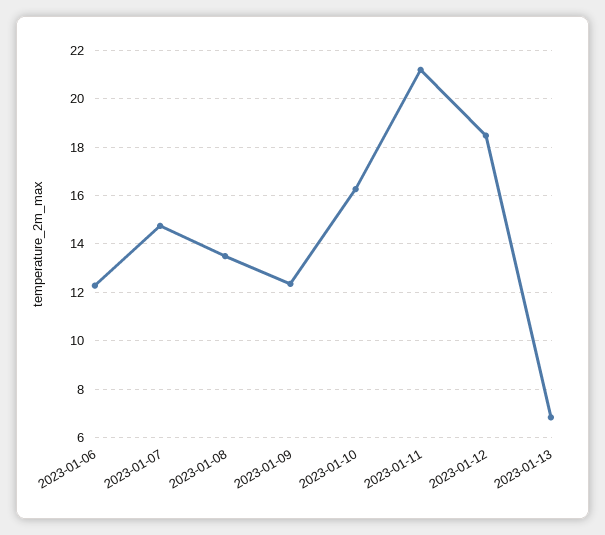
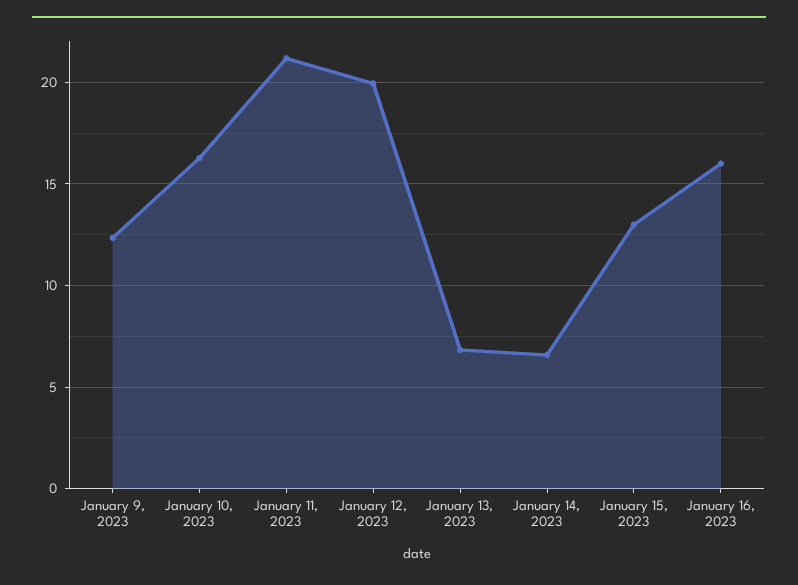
2023-01-06: 12.25 -> none
2023-01-07: 14.75 -> none
2023-01-08: 13.5 -> none
2023-01-12: 18.5 -> 20
January 14, 2023: none -> 6.5
January 15, 2023: none -> 13
January 16, 2023: none -> 16

